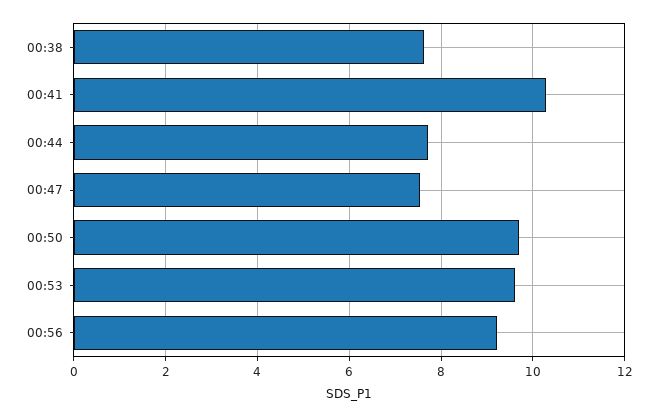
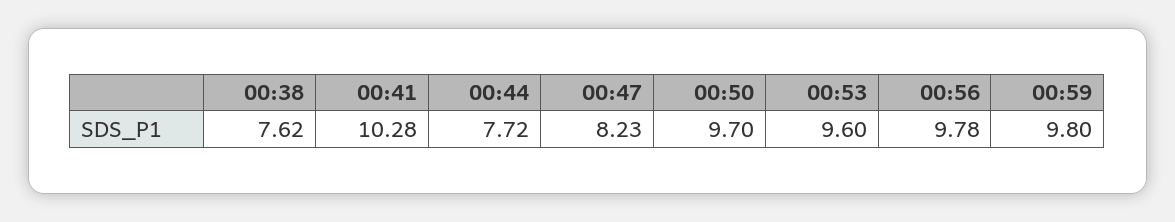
00:47: 7.6 -> 8.23
00:56: 9.2 -> 9.78
00:59: none -> 9.8

